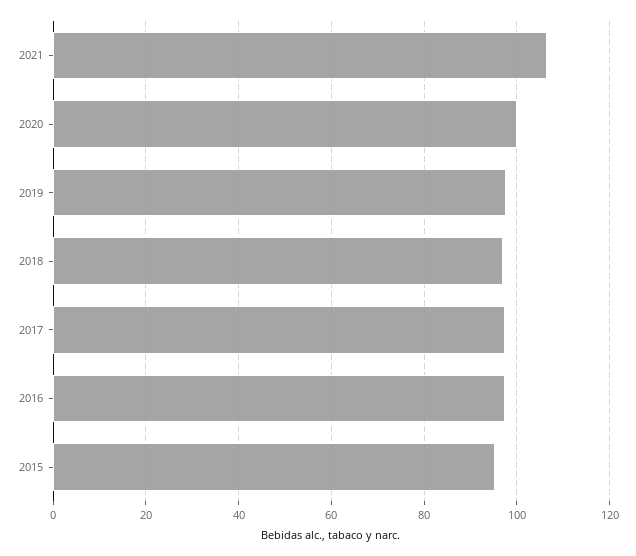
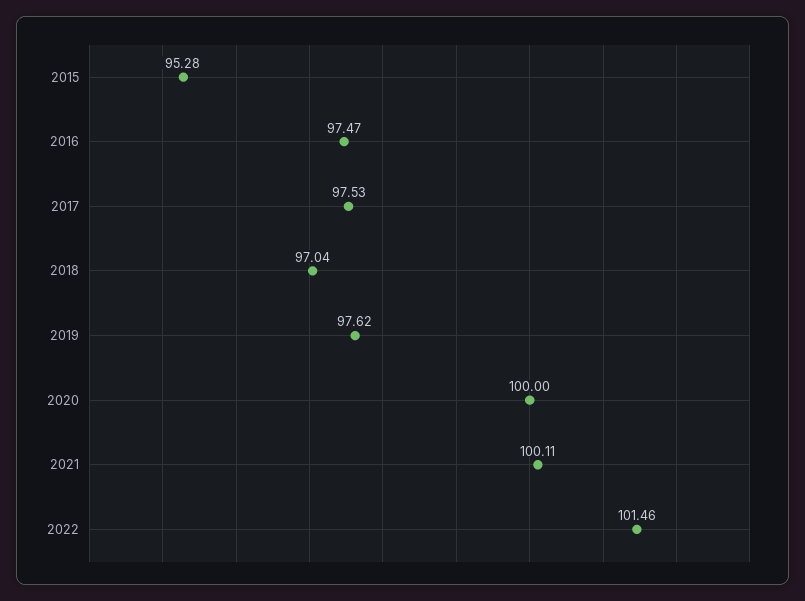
2021: 106 -> 100.11
2022: none -> 101.46

